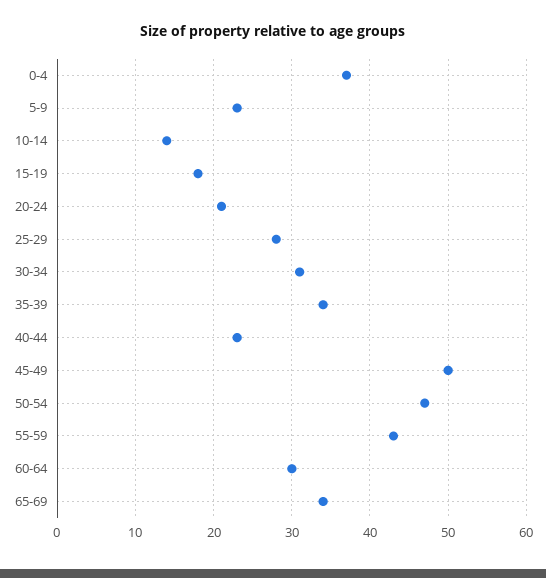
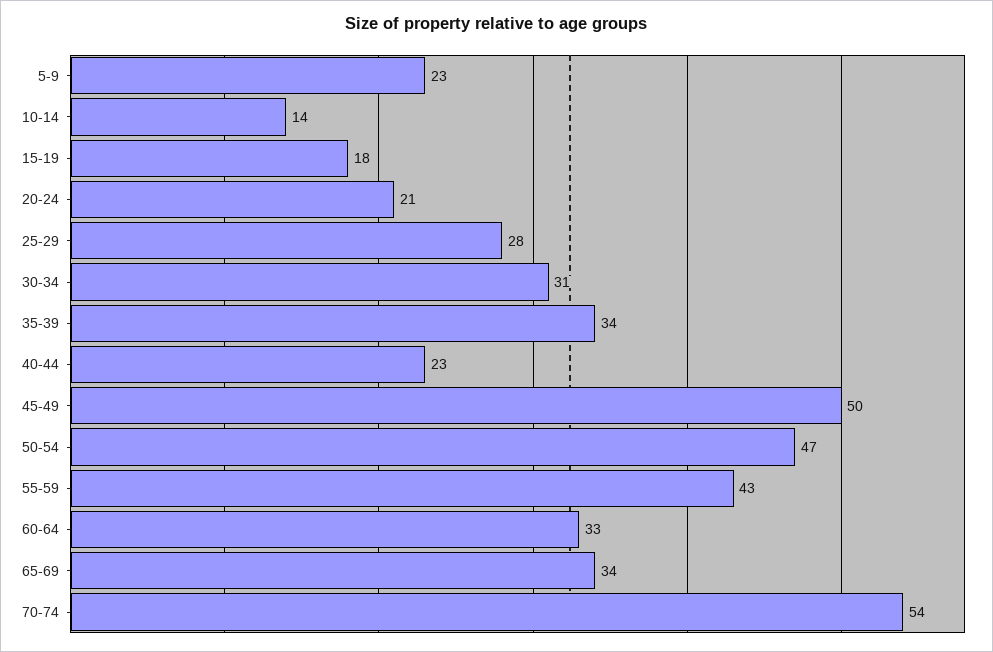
0-4: 37 -> none
60-64: 30 -> 33
70-74: none -> 54

